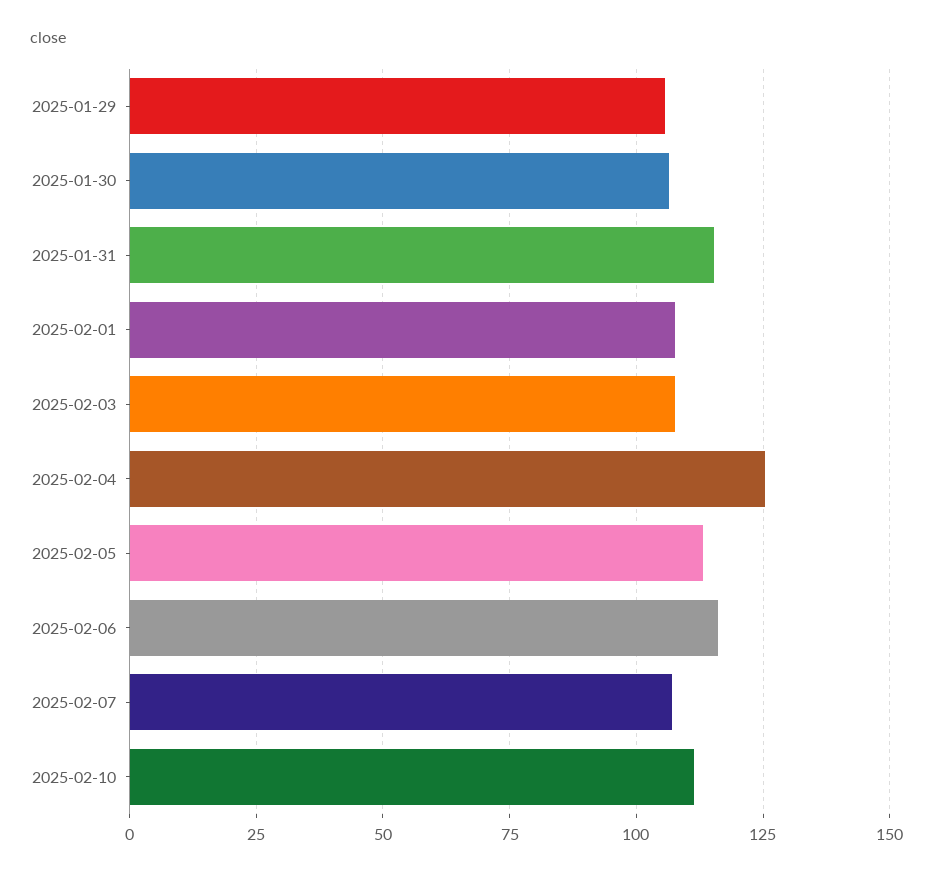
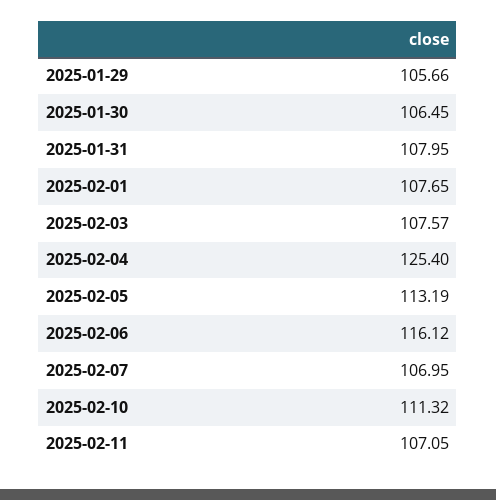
2025-01-31: 115 -> 107.95
2025-02-11: none -> 107.05

